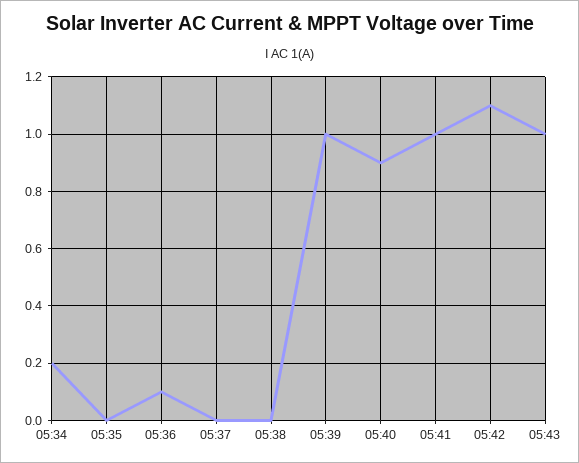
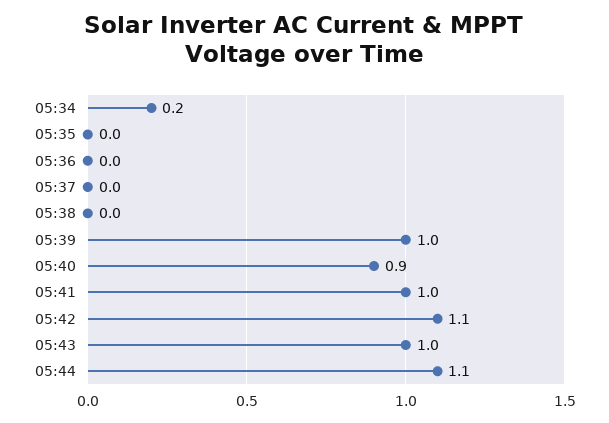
05:36: 0.1 -> 0
05:44: none -> 1.1

